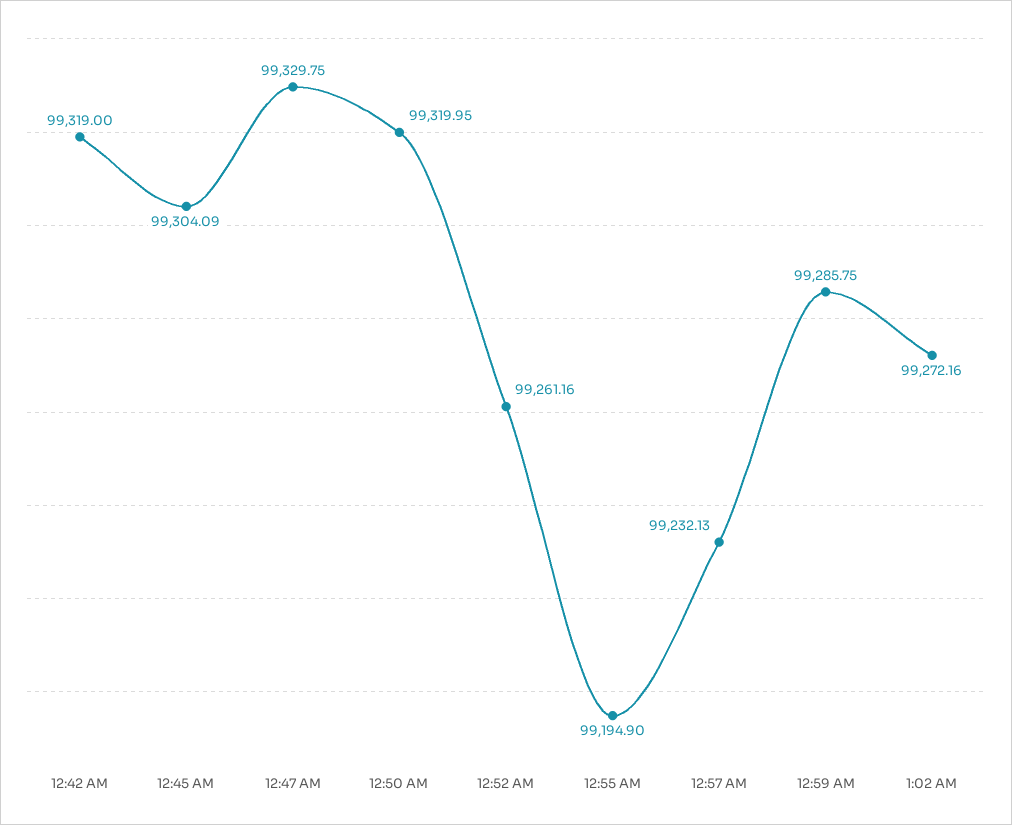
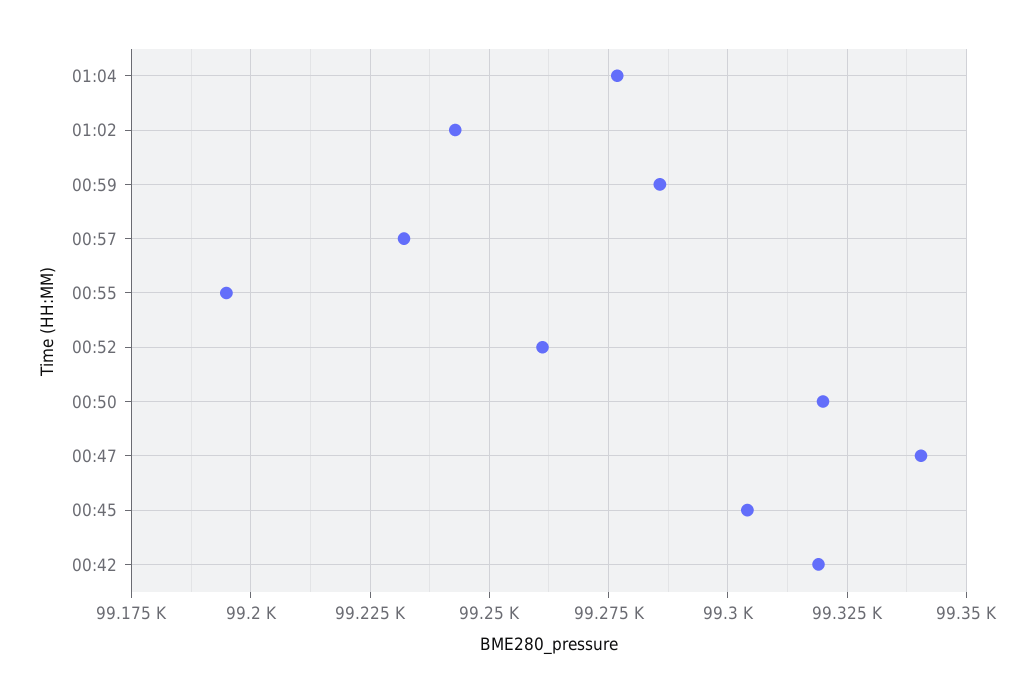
12:47 AM: 99329.75 -> 99340
1:02 AM: 99272.16 -> 99242.5
01:04: none -> 99277.5

